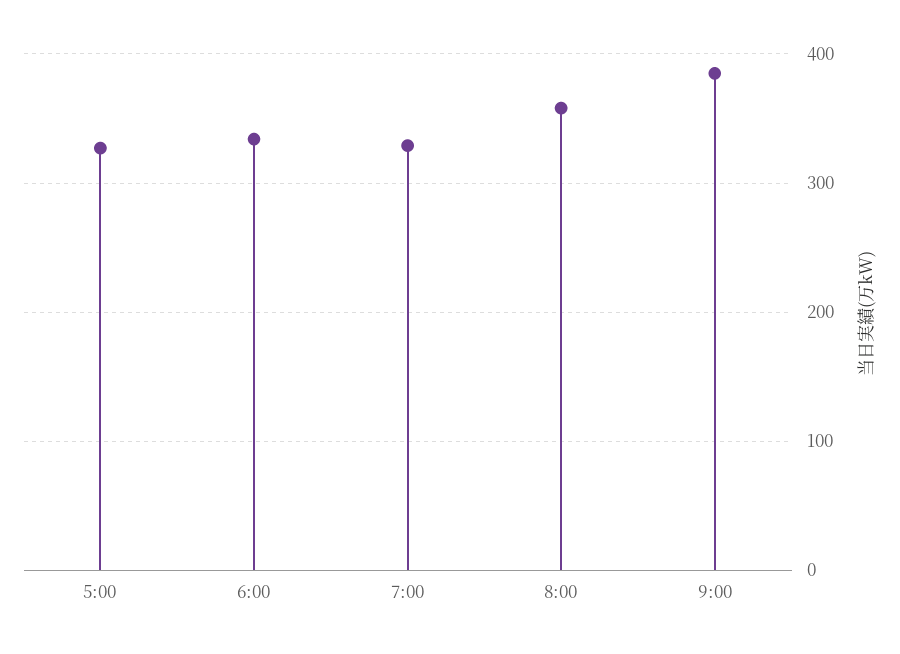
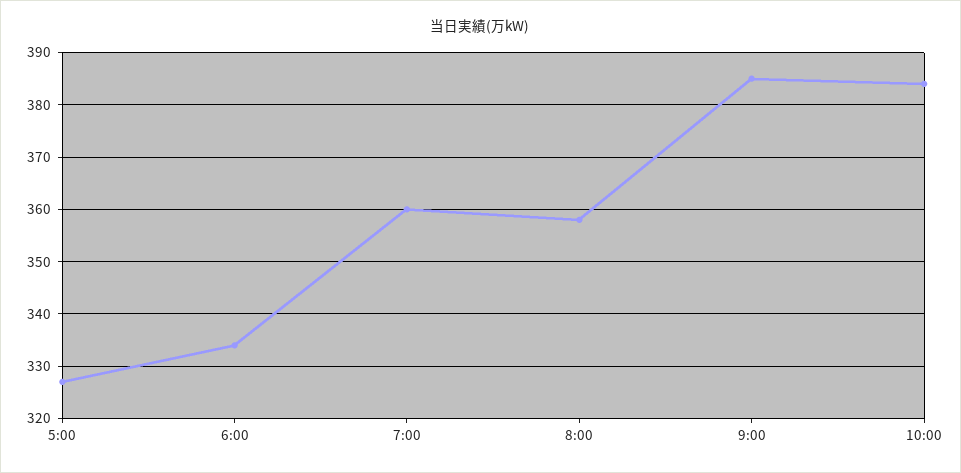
7:00: 330 -> 360
10:00: none -> 385

